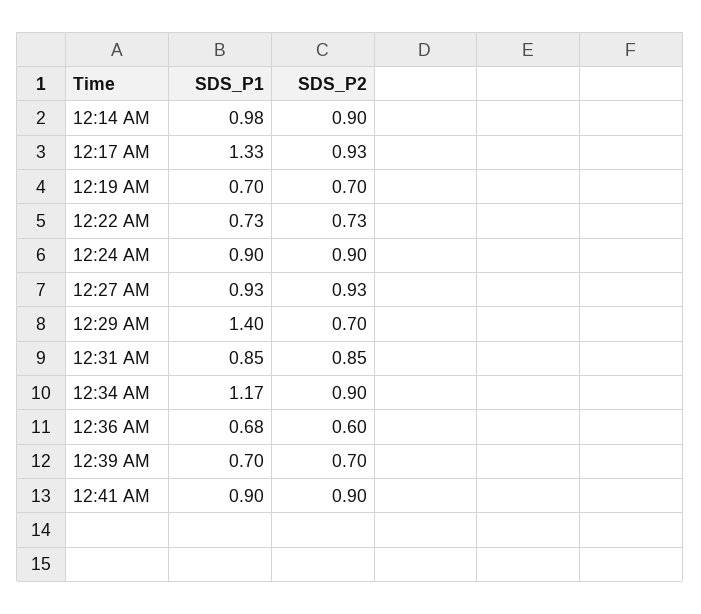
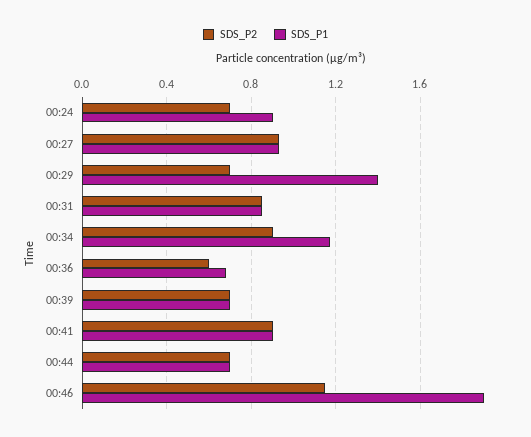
SDS_P1, 12:14 AM: 0.98 -> none
SDS_P2, 12:14 AM: 0.9 -> none
SDS_P1, 12:17 AM: 1.33 -> none
SDS_P2, 12:17 AM: 0.93 -> none
SDS_P1, 12:19 AM: 0.7 -> none
SDS_P2, 12:19 AM: 0.7 -> none
SDS_P1, 12:22 AM: 0.73 -> none
SDS_P2, 12:22 AM: 0.73 -> none
SDS_P2, 12:24 AM: 0.9 -> 0.7
SDS_P2, 00:44: none -> 0.7
SDS_P1, 00:44: none -> 0.7
SDS_P2, 00:46: none -> 1.15
SDS_P1, 00:46: none -> 1.9

